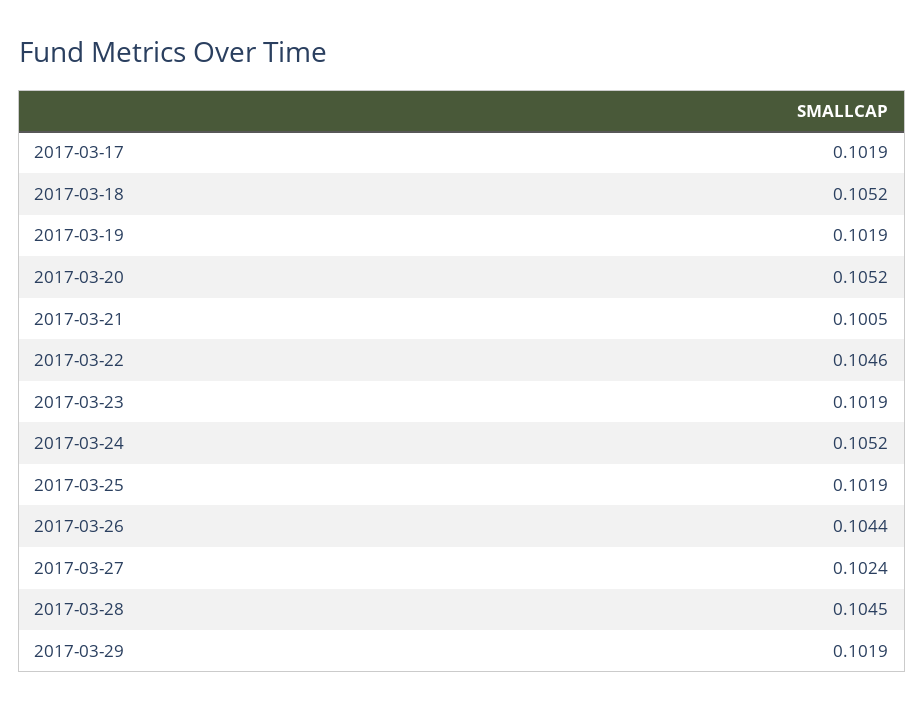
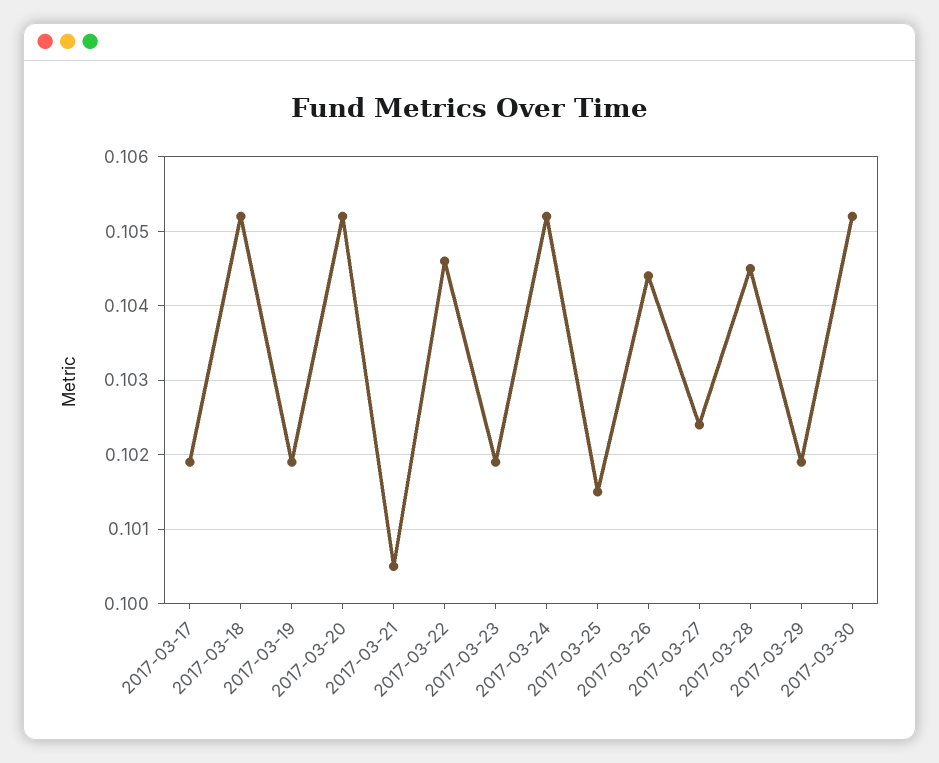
2017-03-25: 0.1019 -> 0.1015
2017-03-30: none -> 0.1052

